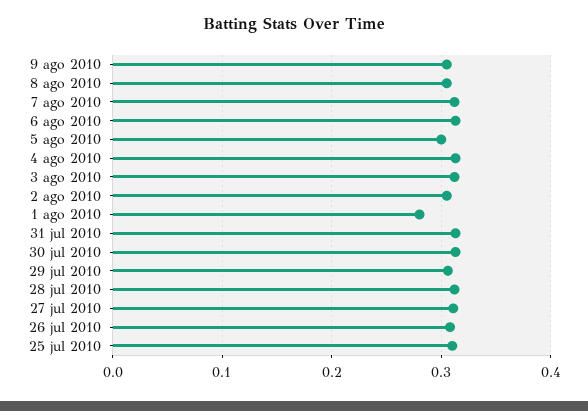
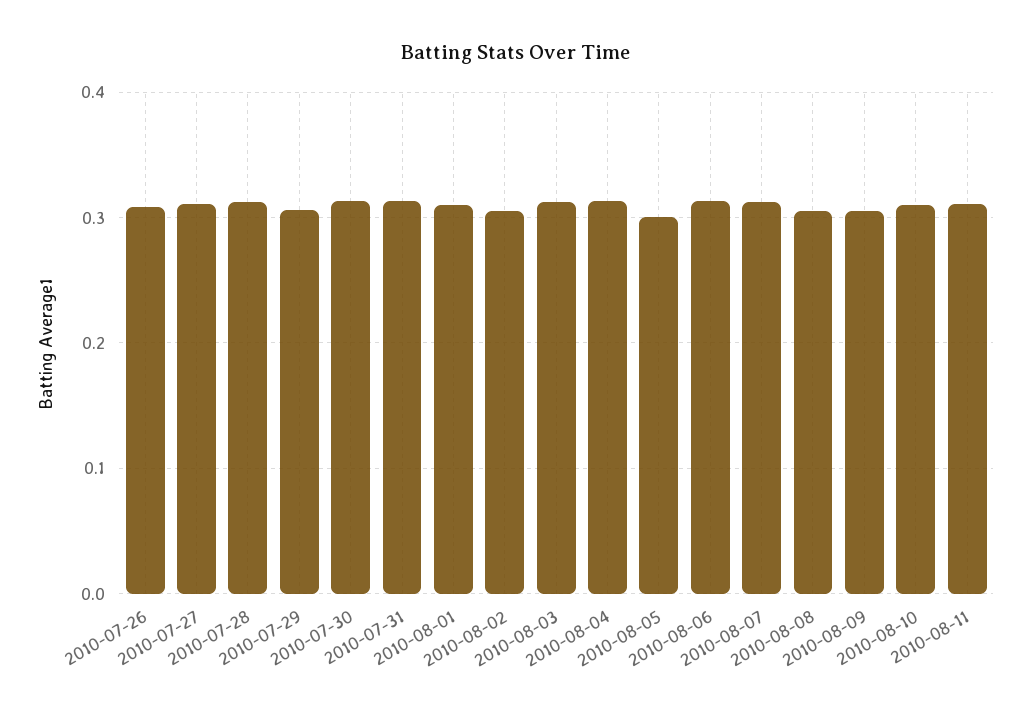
1 ago 2010: 0.28 -> 0.31
25 jul 2010: 0.31 -> none
2010-08-10: none -> 0.31
2010-08-11: none -> 0.31

